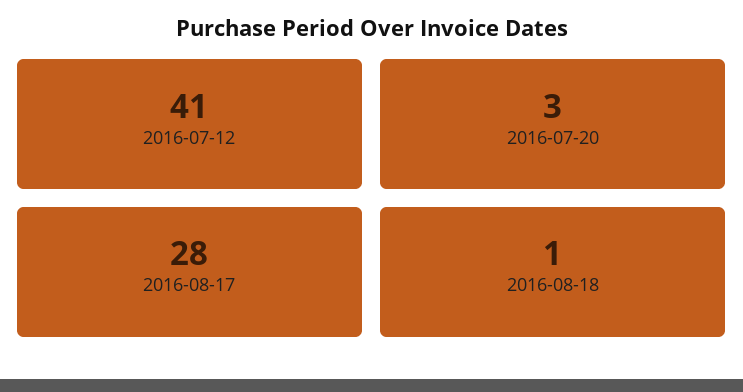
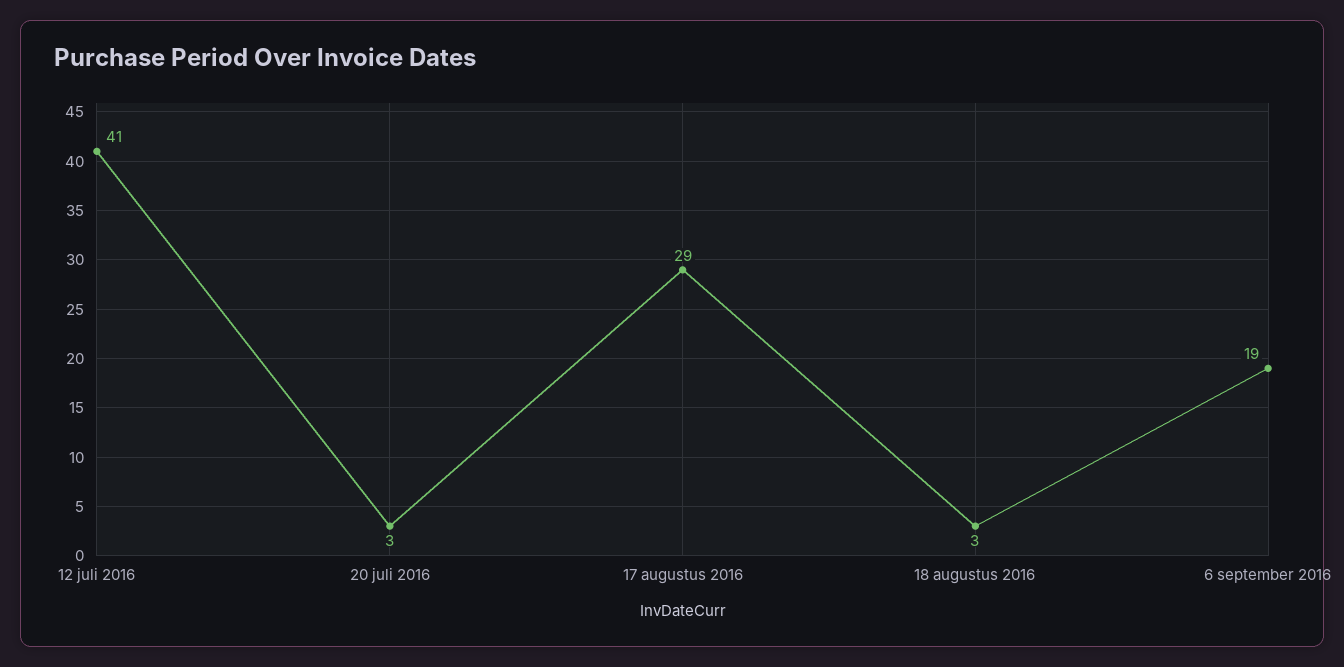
2016-08-17: 28 -> 29
2016-08-18: 1 -> 3
6 september 2016: none -> 19

